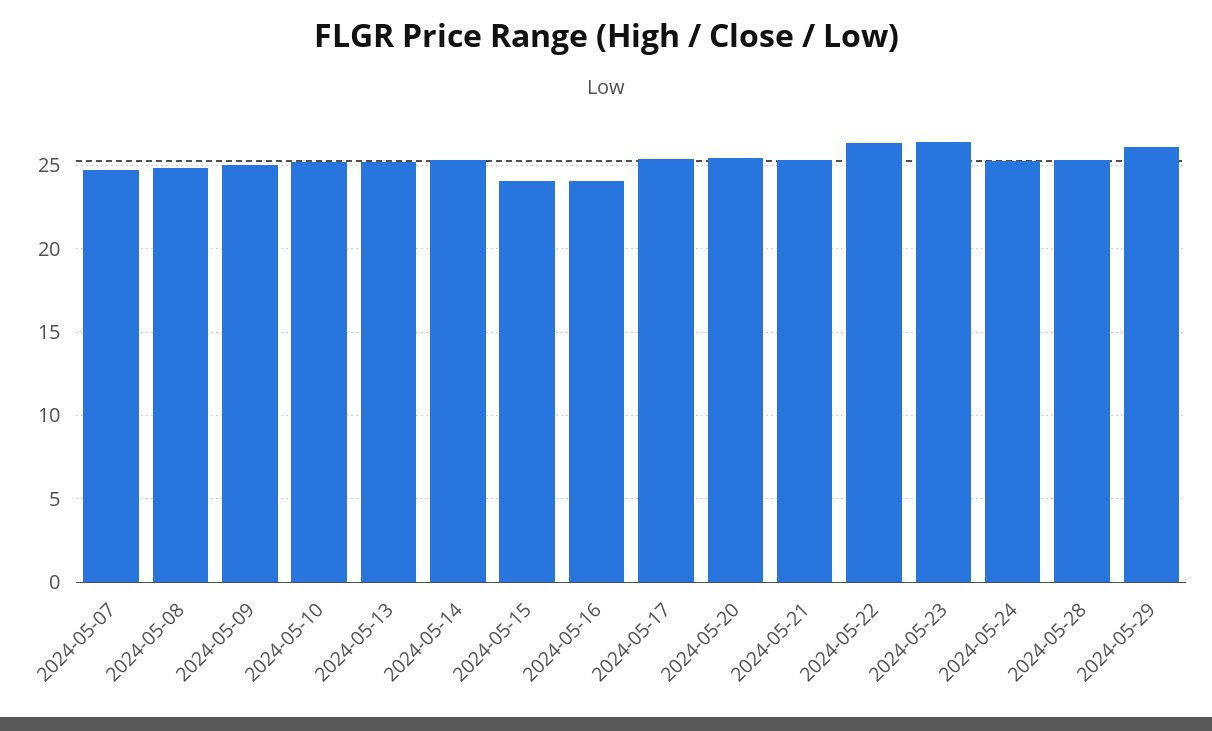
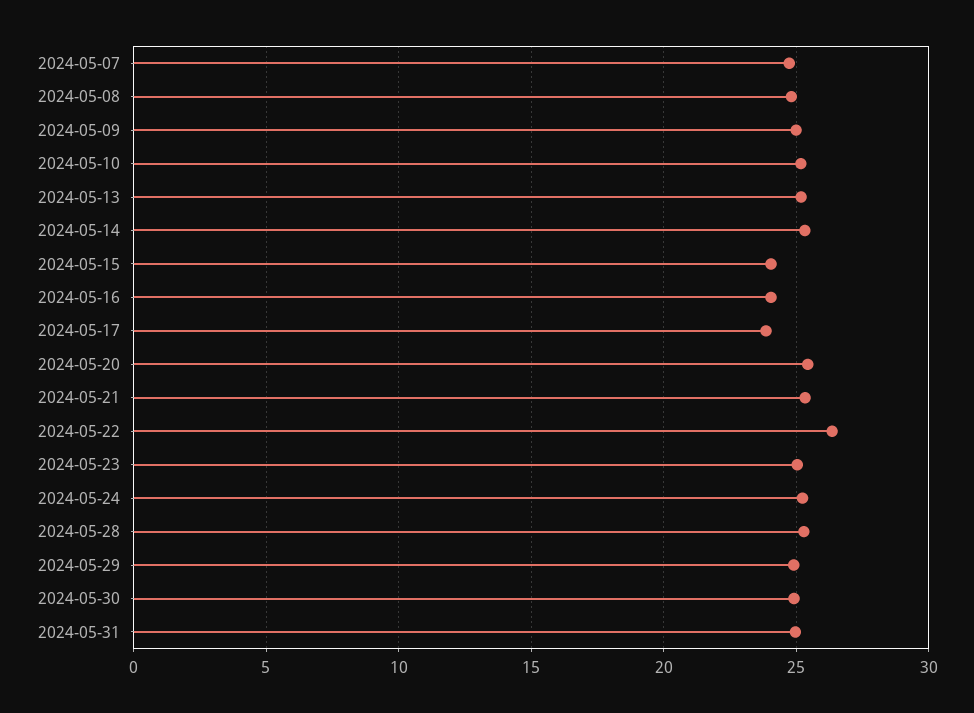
2024-05-17: 25.5 -> 24
2024-05-23: 26.5 -> 25
2024-05-29: 26 -> 25
2024-05-30: none -> 25
2024-05-31: none -> 25

